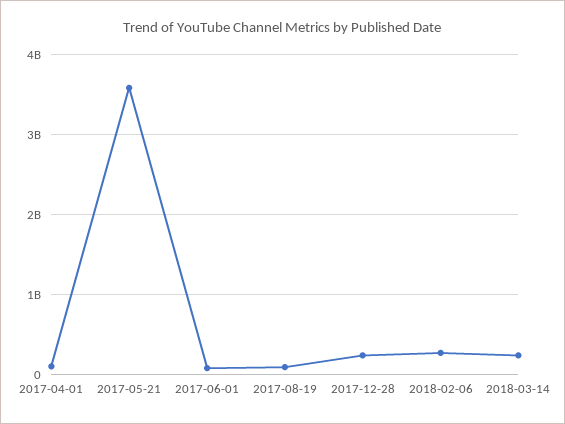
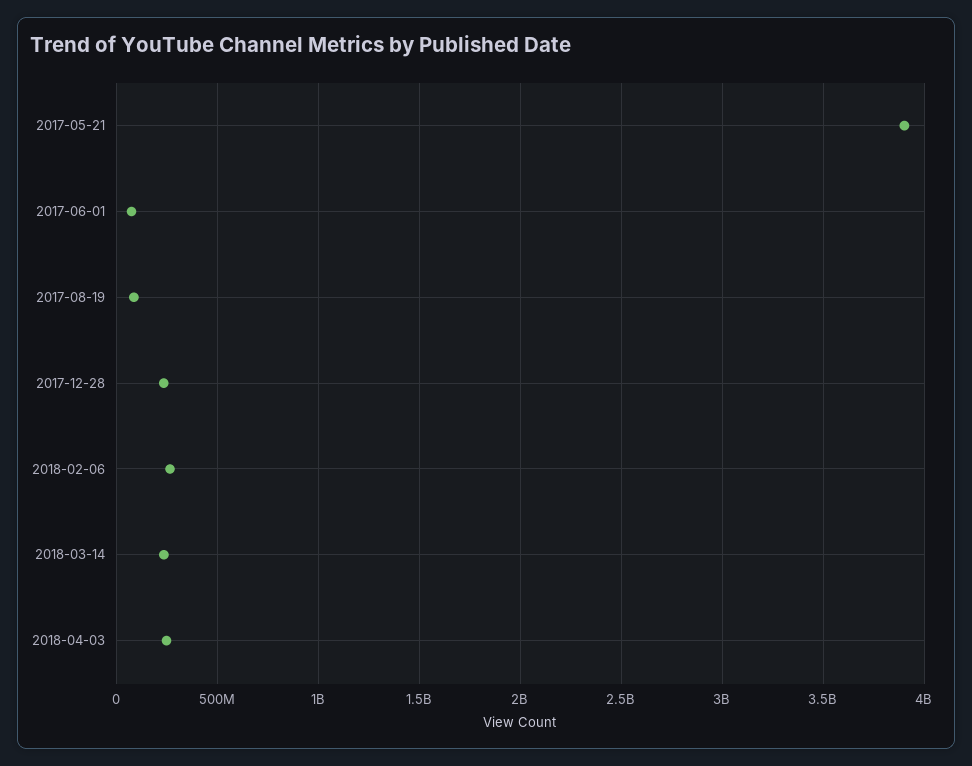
2017-04-01: 100000000 -> none
2017-05-21: 3600000000 -> 3900000000
2018-04-03: none -> 250000000

